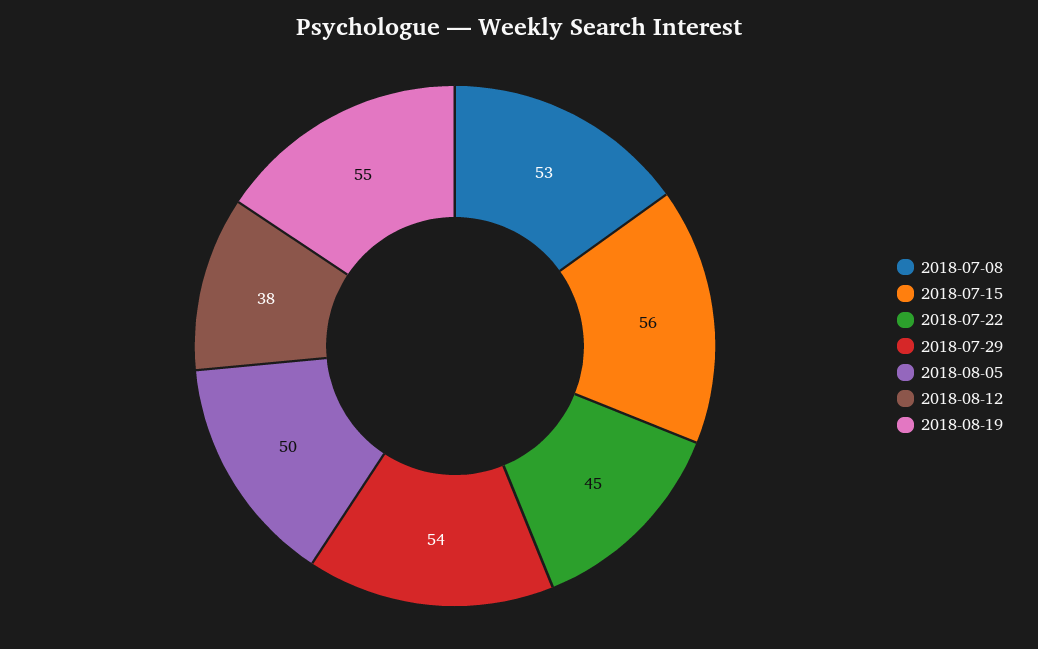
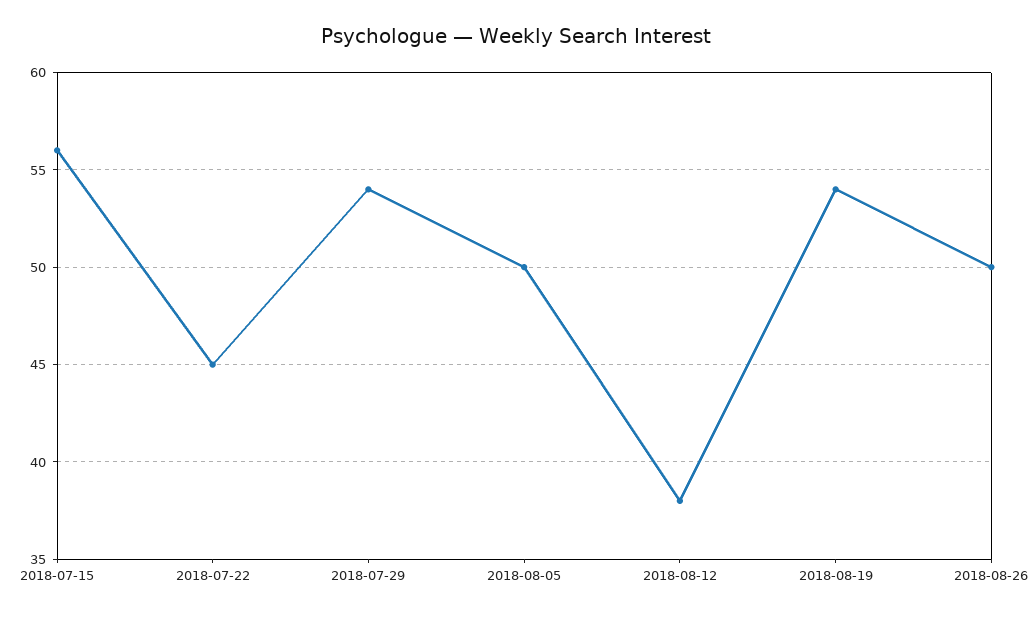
2018-07-08: 53 -> none
2018-08-19: 55 -> 54
2018-08-26: none -> 50

